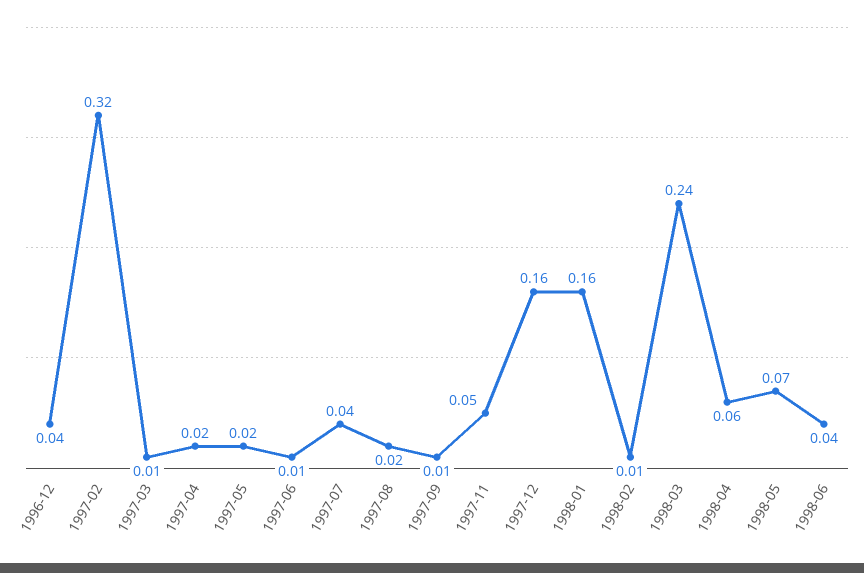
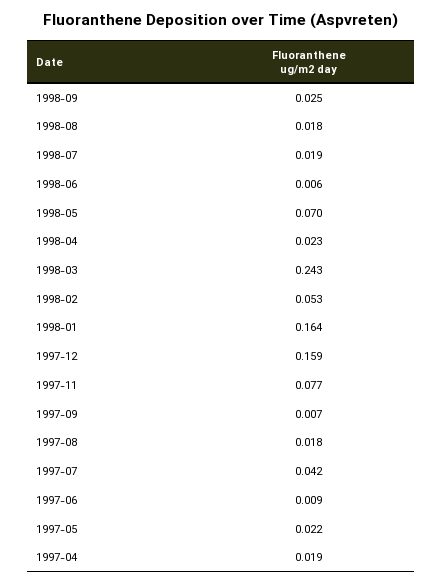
1996-12: 0.04 -> none
1997-02: 0.32 -> none
1997-03: 0.01 -> none
1997-11: 0.05 -> 0.077
1998-02: 0.01 -> 0.053
1998-04: 0.06 -> 0.023
1998-06: 0.04 -> 0.006
1998-09: none -> 0.025
1998-08: none -> 0.018
1998-07: none -> 0.019

